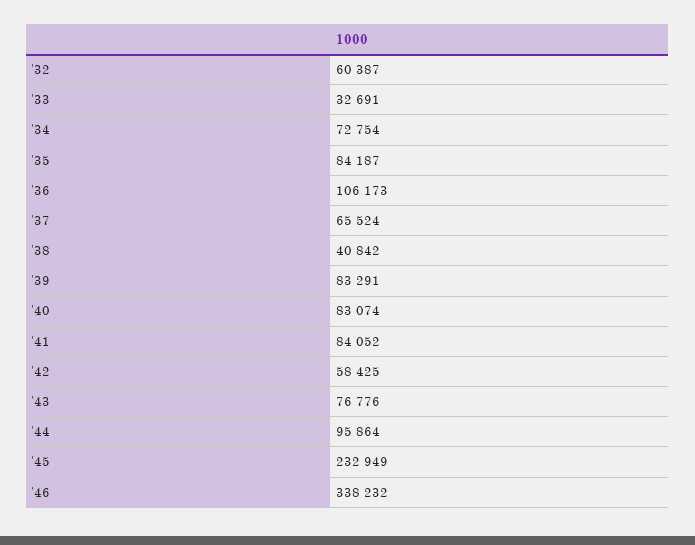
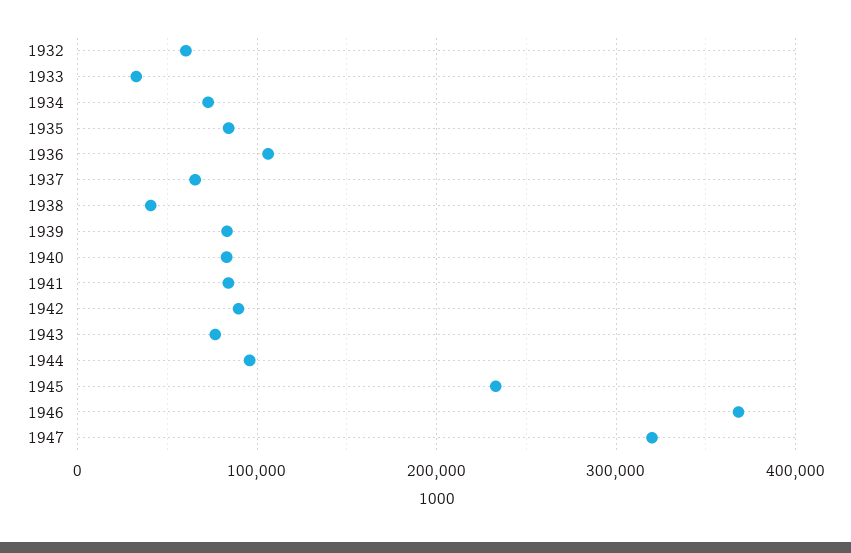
'42: 58425 -> 90000
'46: 338232 -> 370000
1947: none -> 320000

